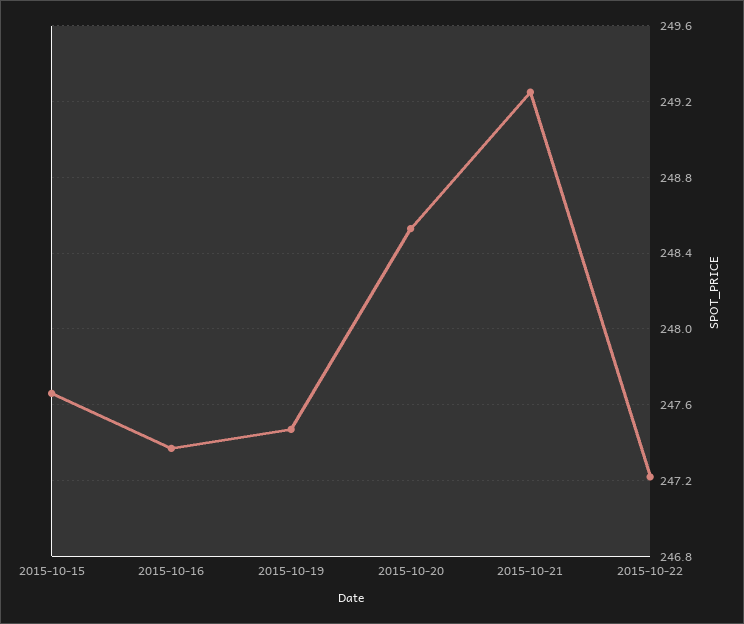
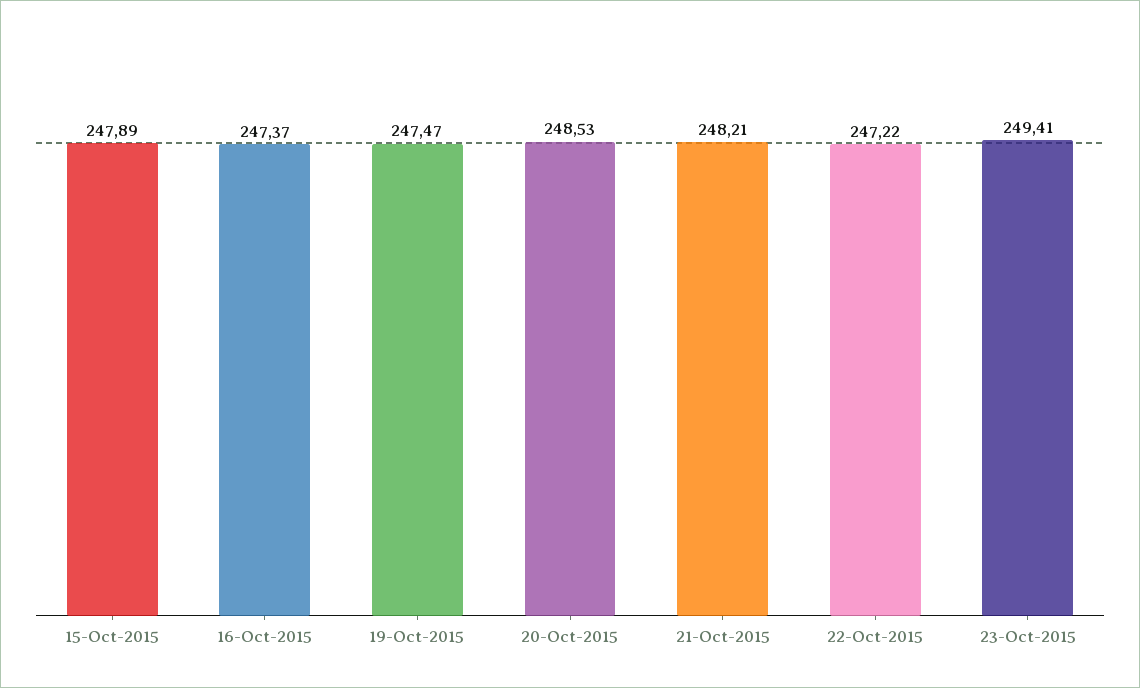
2015-10-15: 247.65 -> 247.89
2015-10-21: 249.25 -> 248.21
23-Oct-2015: none -> 249.41

